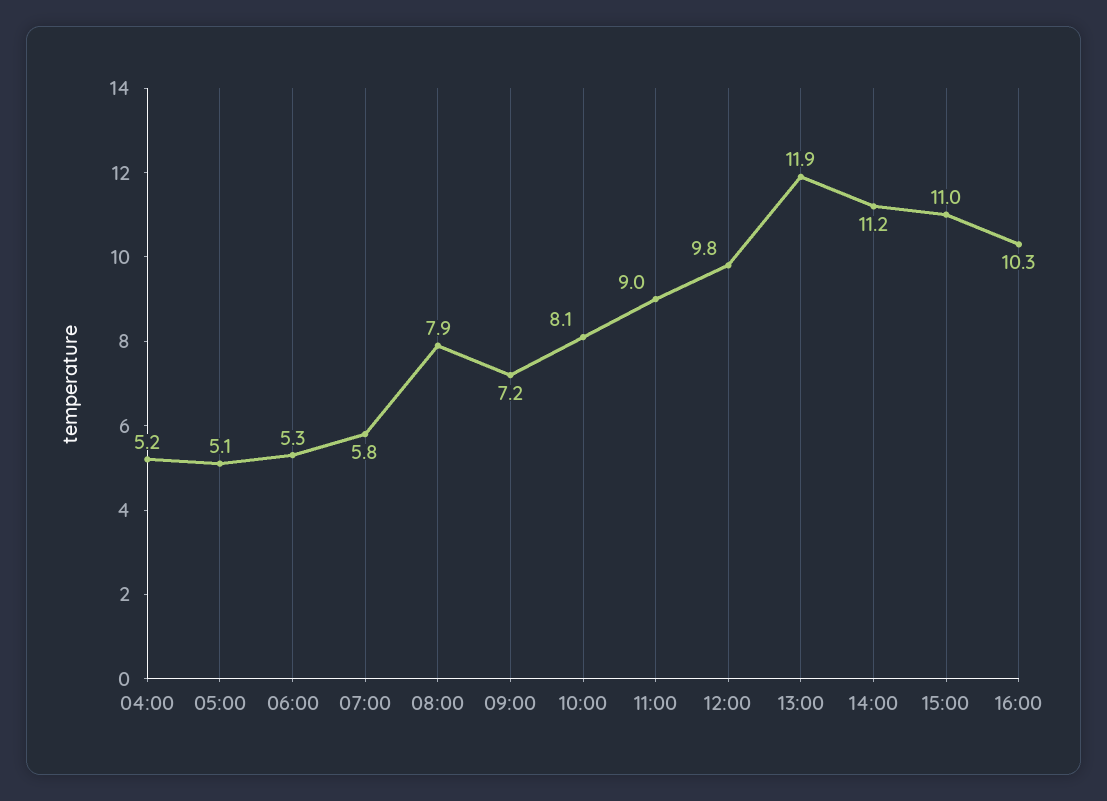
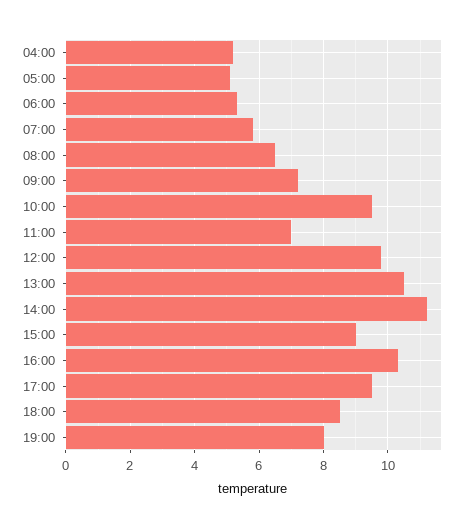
08:00: 7.9 -> 6.5
10:00: 8.1 -> 9.5
11:00: 9 -> 7
13:00: 11.9 -> 10.5
15:00: 11 -> 9
17:00: none -> 9.5
18:00: none -> 8.5
19:00: none -> 8

